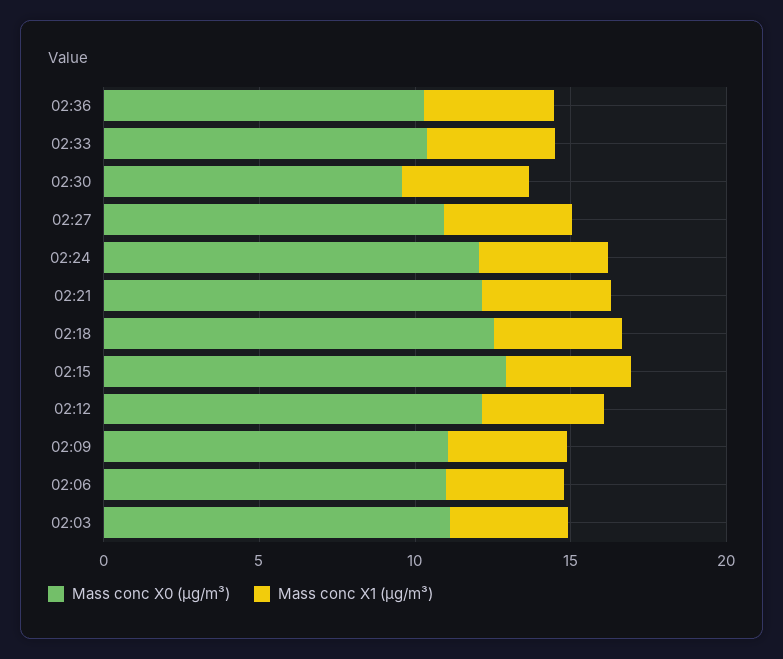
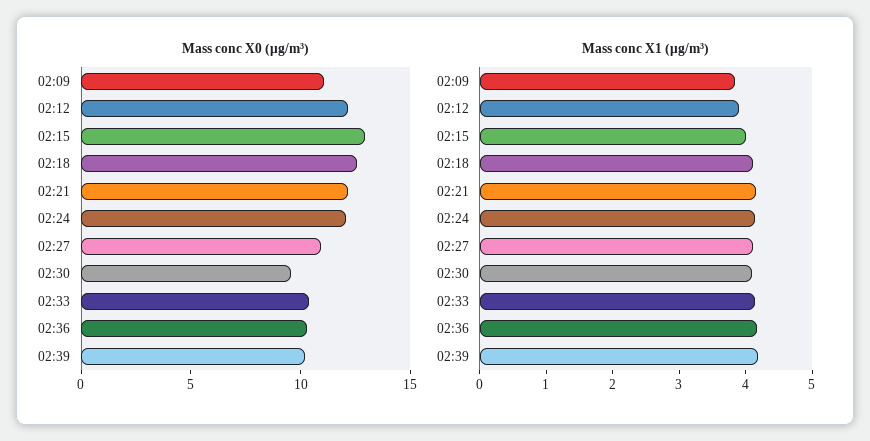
Mass conc X0 (μg/m³), 02:06: 11 -> none
Mass conc X1 (μg/m³), 02:06: 4 -> none
Mass conc X0 (μg/m³), 02:03: 11 -> none
Mass conc X1 (μg/m³), 02:03: 4 -> none
Mass conc X0 (μg/m³), 02:39: none -> 10
Mass conc X1 (μg/m³), 02:39: none -> 4.2

